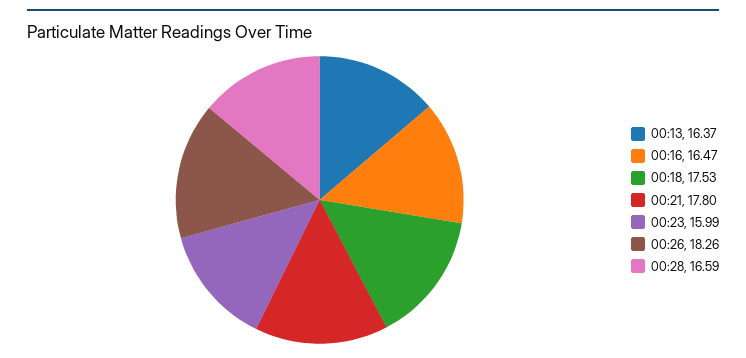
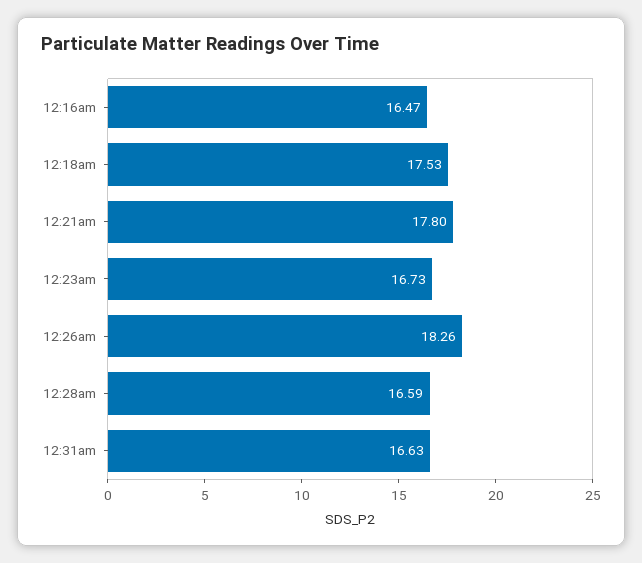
00:13: 16.37 -> none
00:23: 15.99 -> 16.73
12:31am: none -> 16.63

